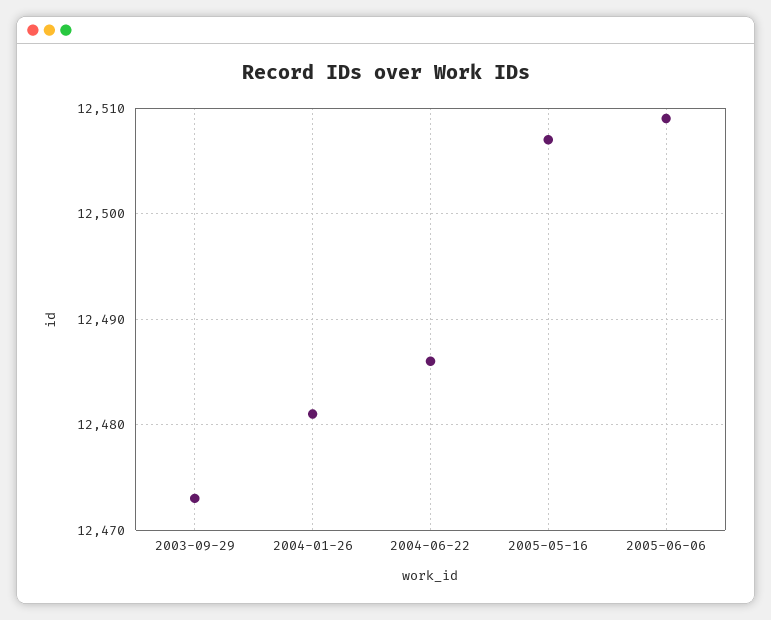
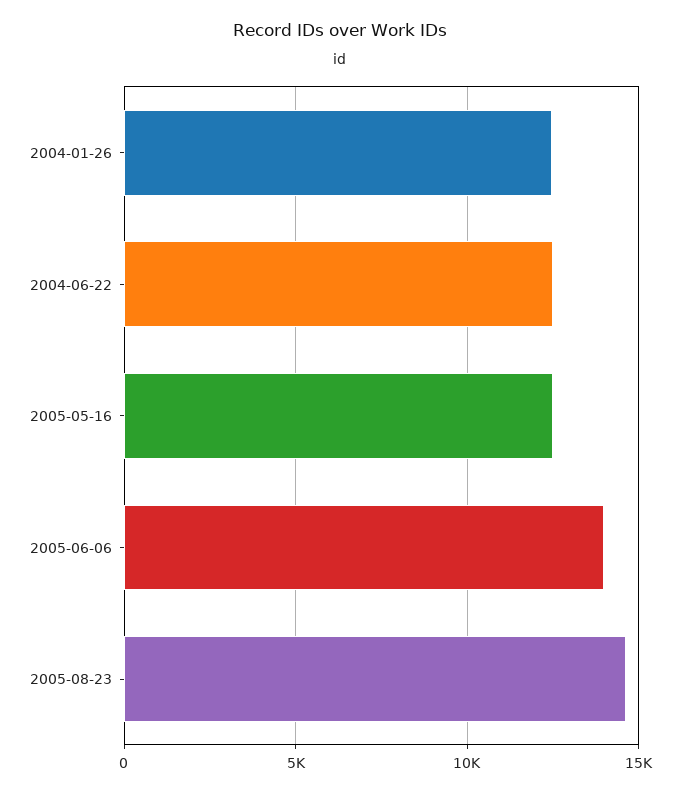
2003-09-29: 12473 -> none
2005-06-06: 12509 -> 14000
2005-08-23: none -> 14500

